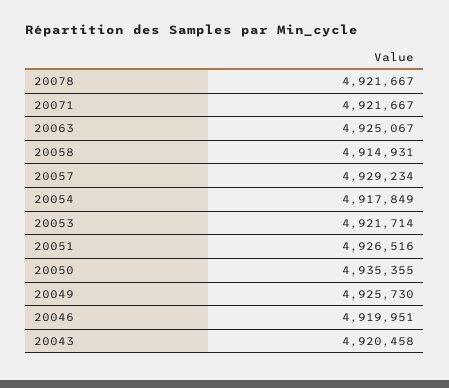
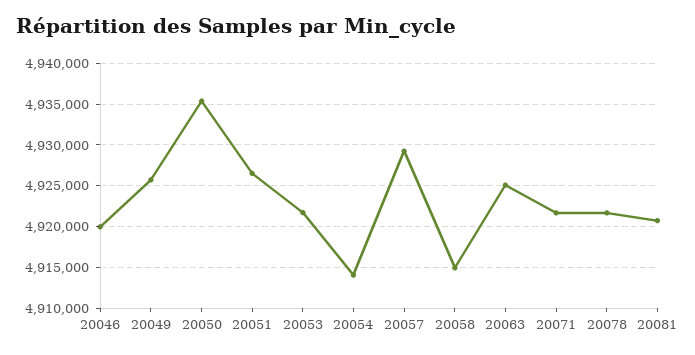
20054: 4917849 -> 4914000
20043: 4920458 -> none
20081: none -> 4921000

